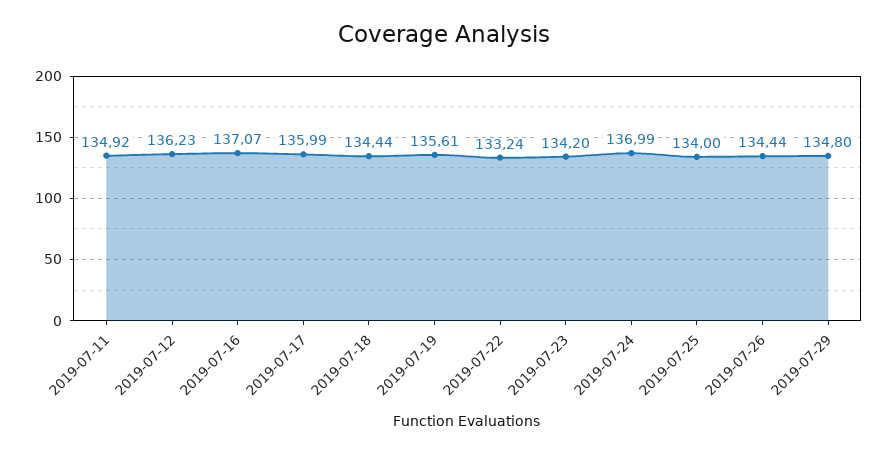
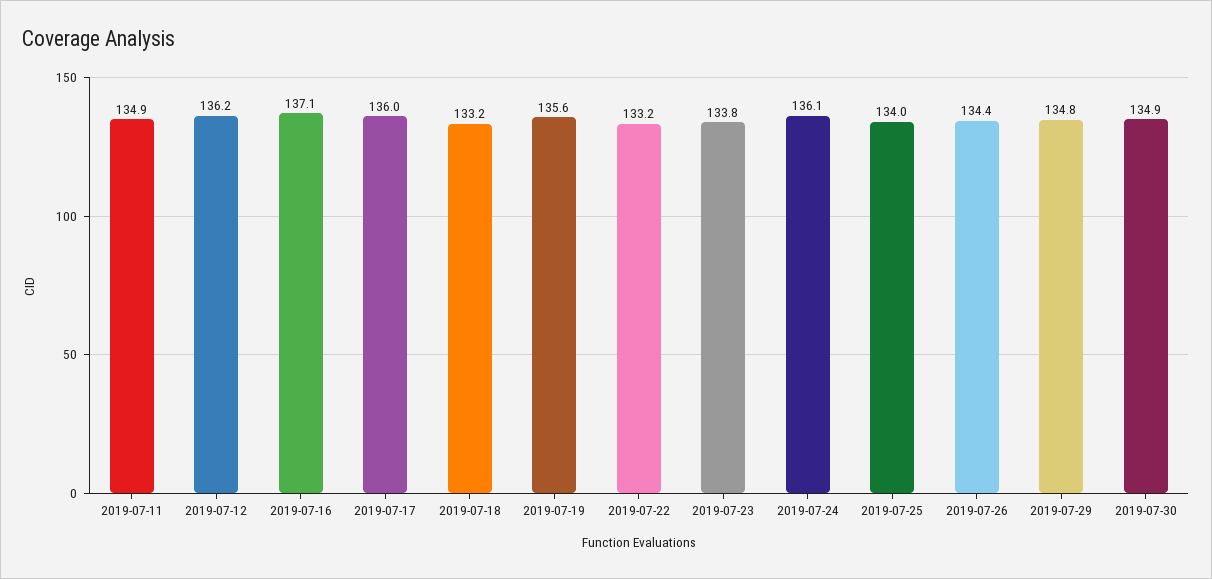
2019-07-18: 134.44 -> 133.2
2019-07-23: 134.2 -> 133.8
2019-07-24: 136.99 -> 136.1
2019-07-30: none -> 134.9

